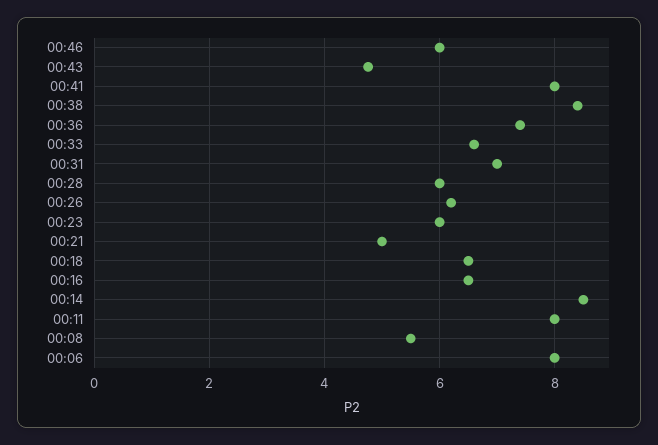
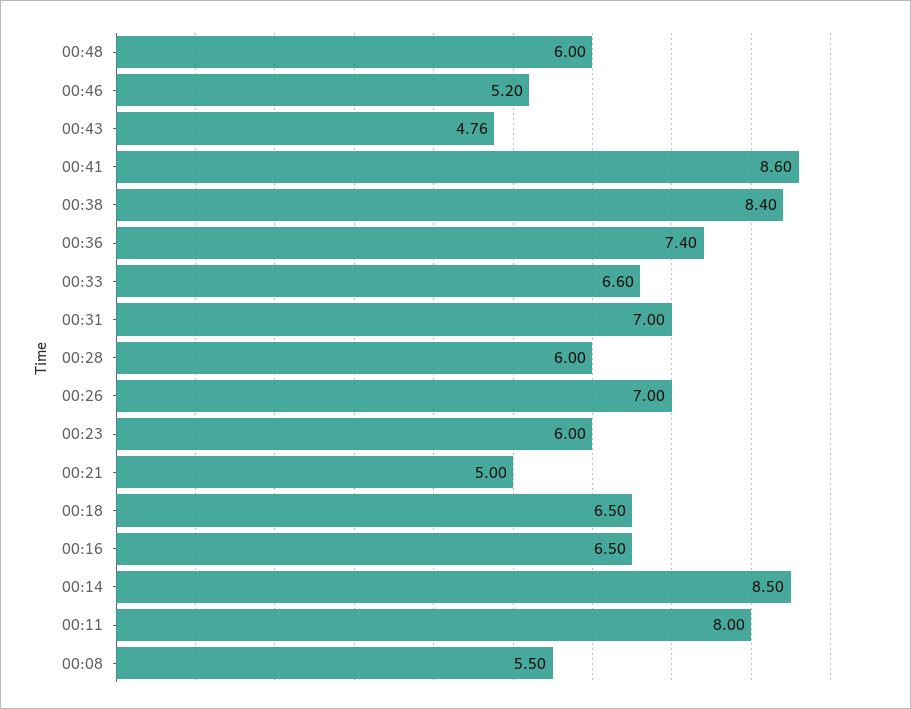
00:46: 6 -> 5.2
00:41: 8 -> 8.6
00:26: 6.2 -> 7
00:06: 8 -> none
00:48: none -> 6

